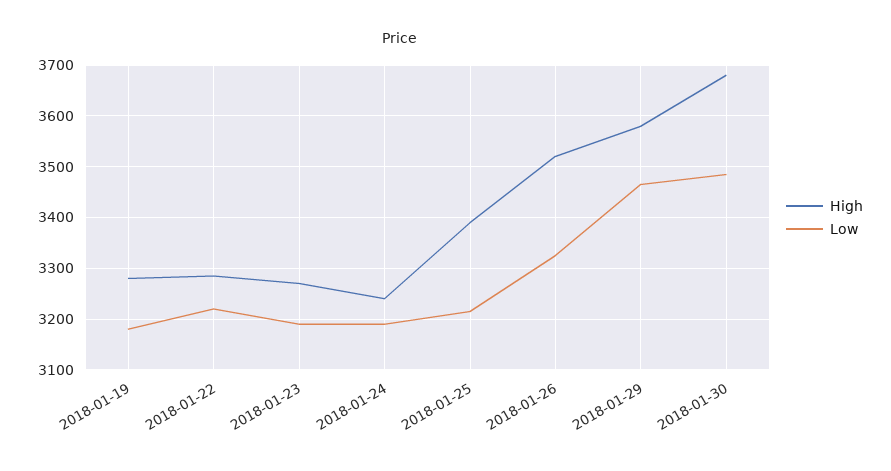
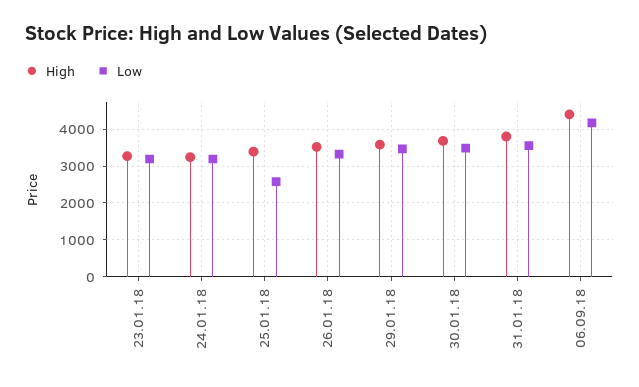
High, 2018-01-19: 3280 -> none
Low, 2018-01-19: 3180 -> none
High, 2018-01-22: 3280 -> none
Low, 2018-01-22: 3220 -> none
Low, 2018-01-25: 3220 -> 2600
High, 31.01.18: none -> 3800
Low, 31.01.18: none -> 3600
High, 06.09.18: none -> 4400
Low, 06.09.18: none -> 4200

